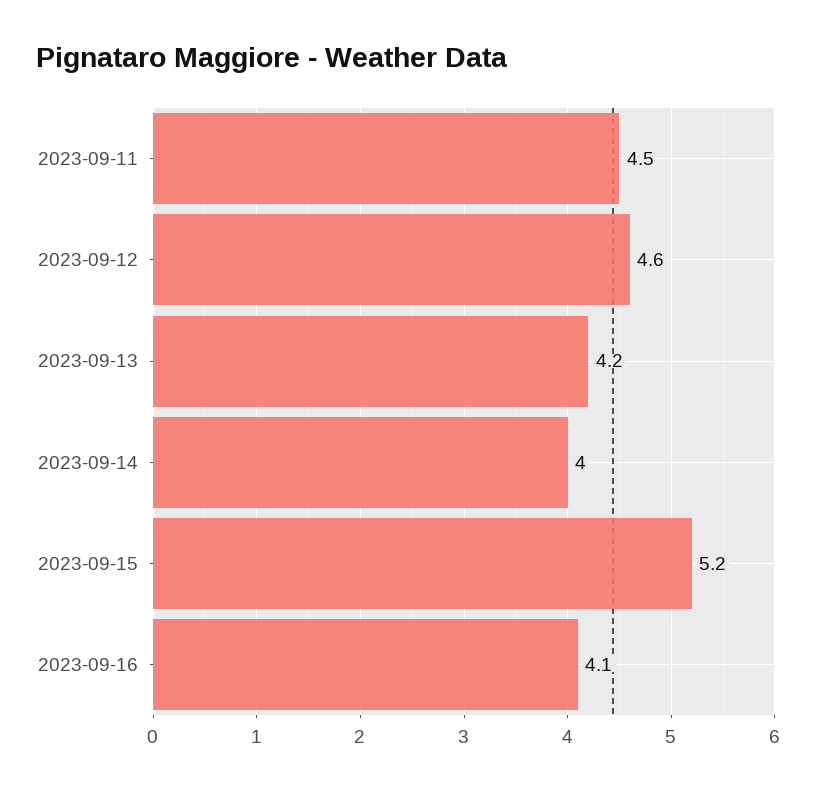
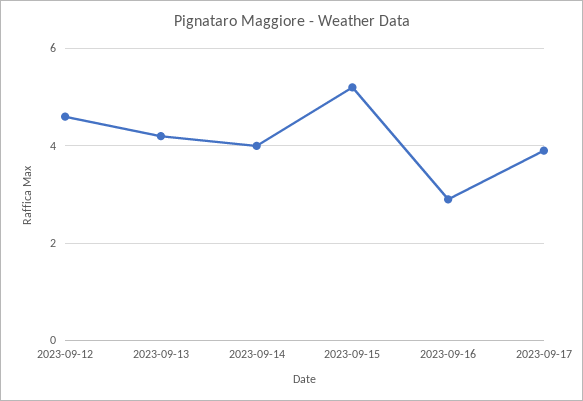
2023-09-11: 4.5 -> none
2023-09-16: 4.1 -> 3
2023-09-17: none -> 4

